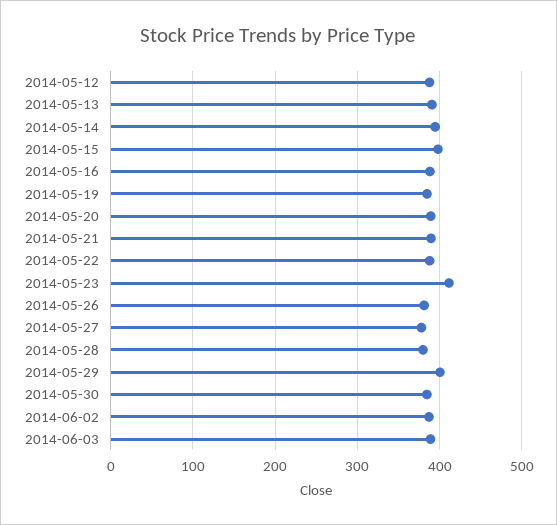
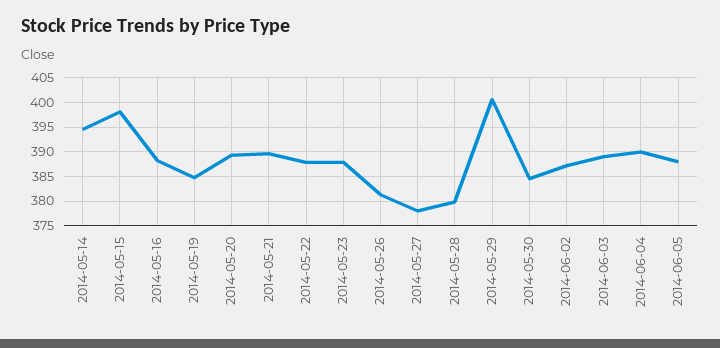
2014-05-12: 390 -> none
2014-05-13: 390 -> none
2014-05-23: 410 -> 387.5
2014-06-04: none -> 390
2014-06-05: none -> 387.5

